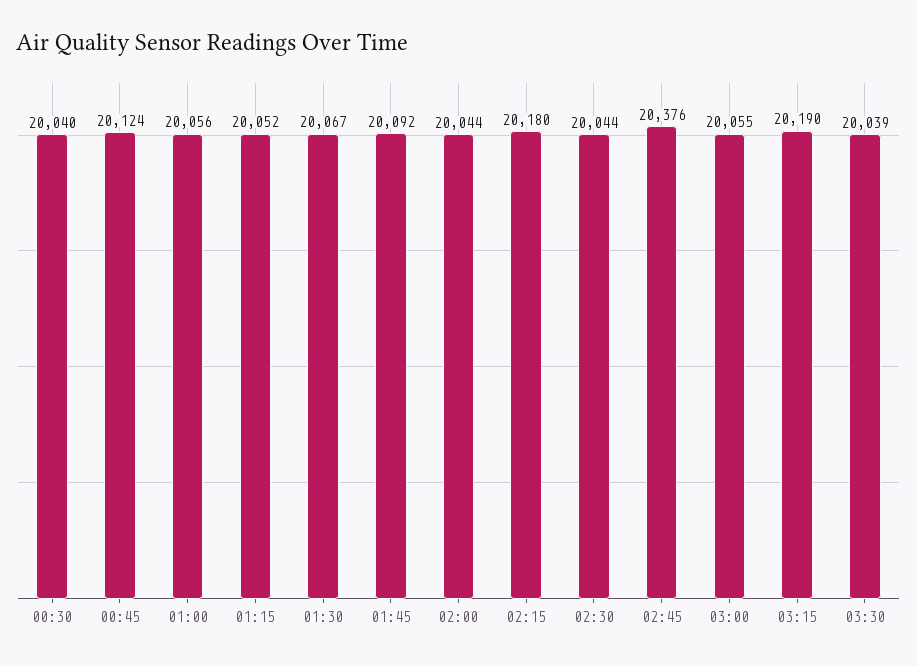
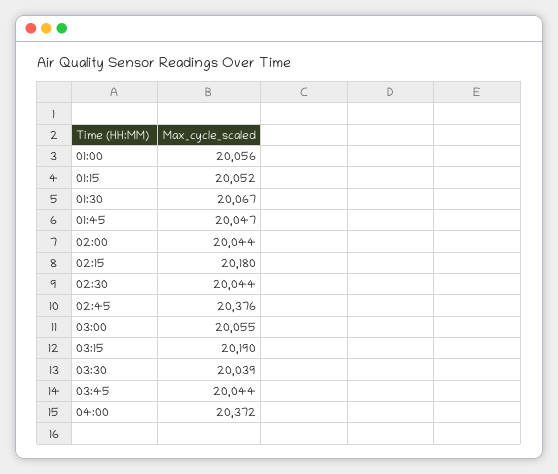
00:30: 20040 -> none
00:45: 20124 -> none
01:45: 20092 -> 20047
03:45: none -> 20044
04:00: none -> 20372

